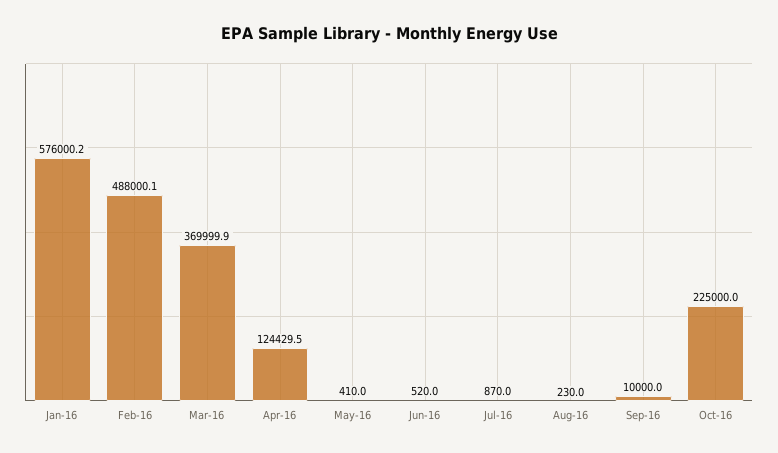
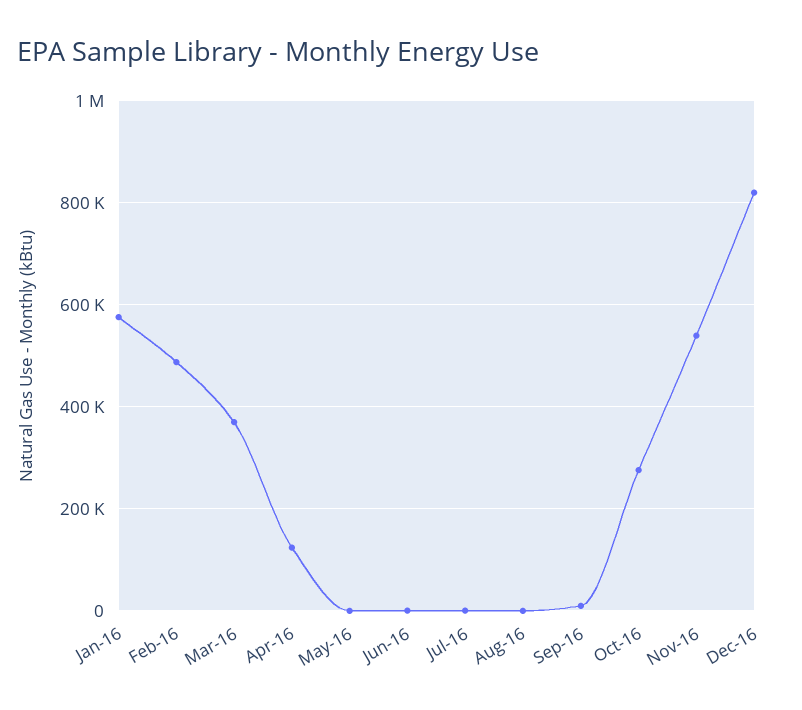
Oct-16: 225000 -> 280000
Nov-16: none -> 540000
Dec-16: none -> 820000

